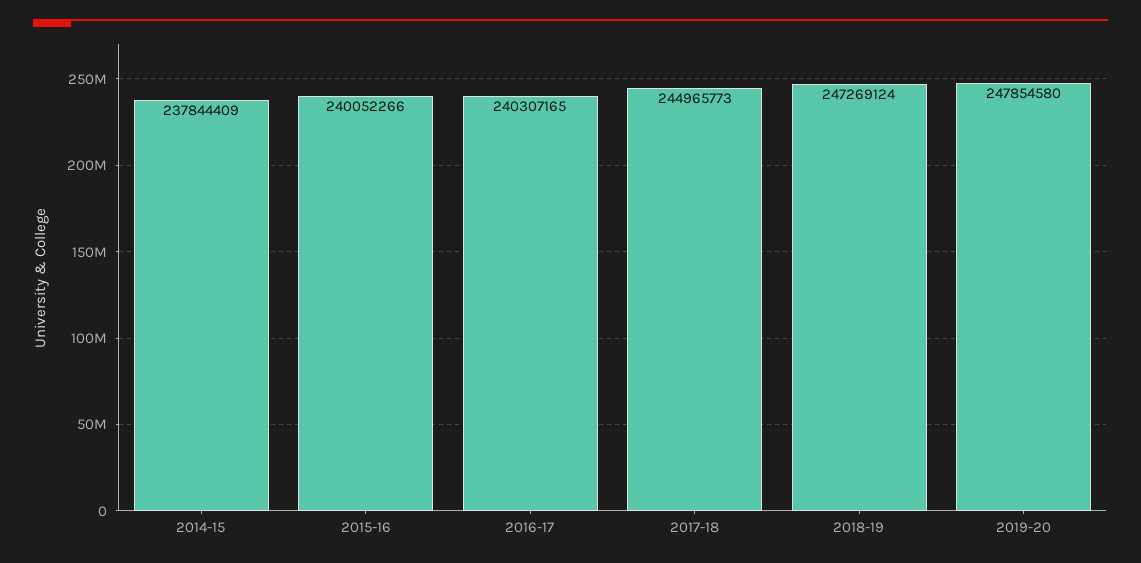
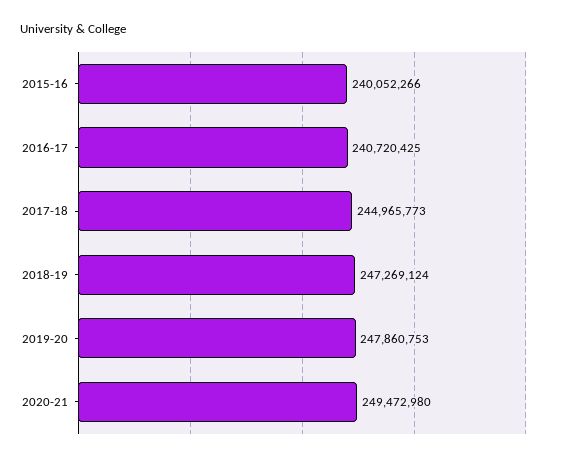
2014-15: 237844409 -> none
2016-17: 240307165 -> 240720425
2019-20: 247854580 -> 247860753
2020-21: none -> 249472980

